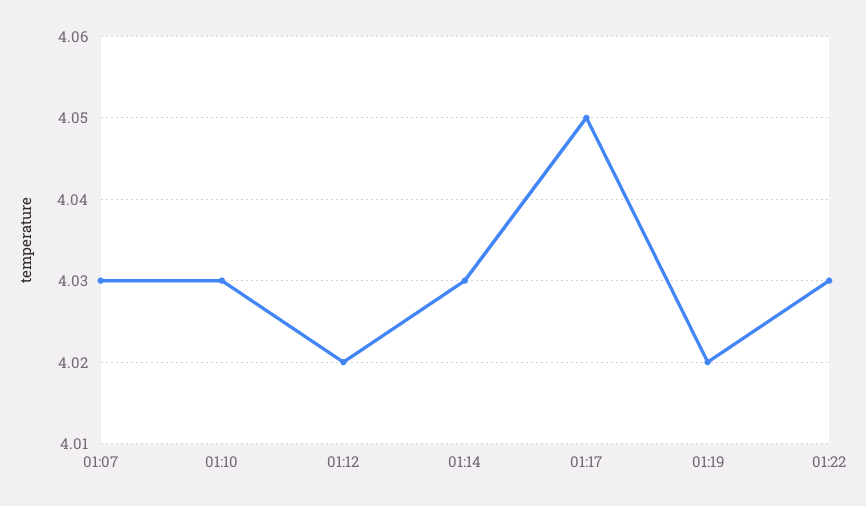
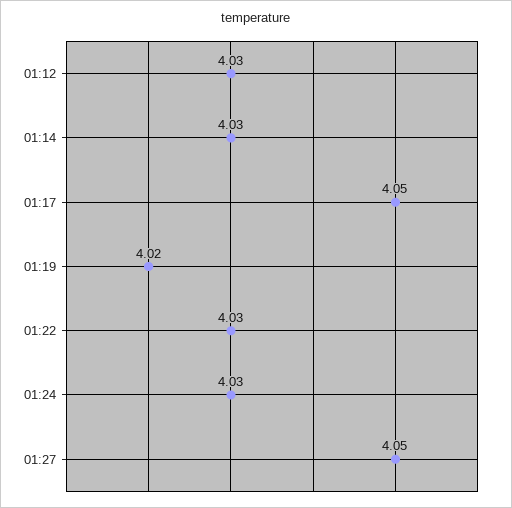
01:07: 4.03 -> none
01:10: 4.03 -> none
01:12: 4.02 -> 4.03
01:24: none -> 4.03
01:27: none -> 4.05

